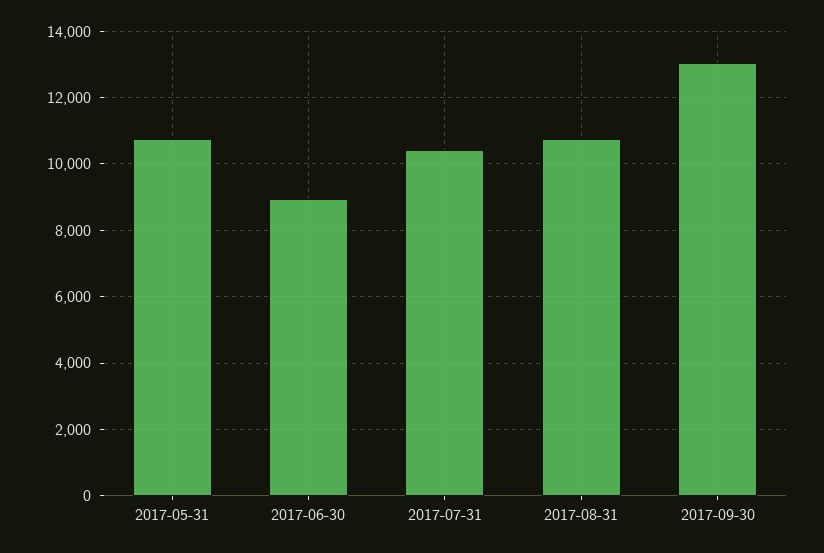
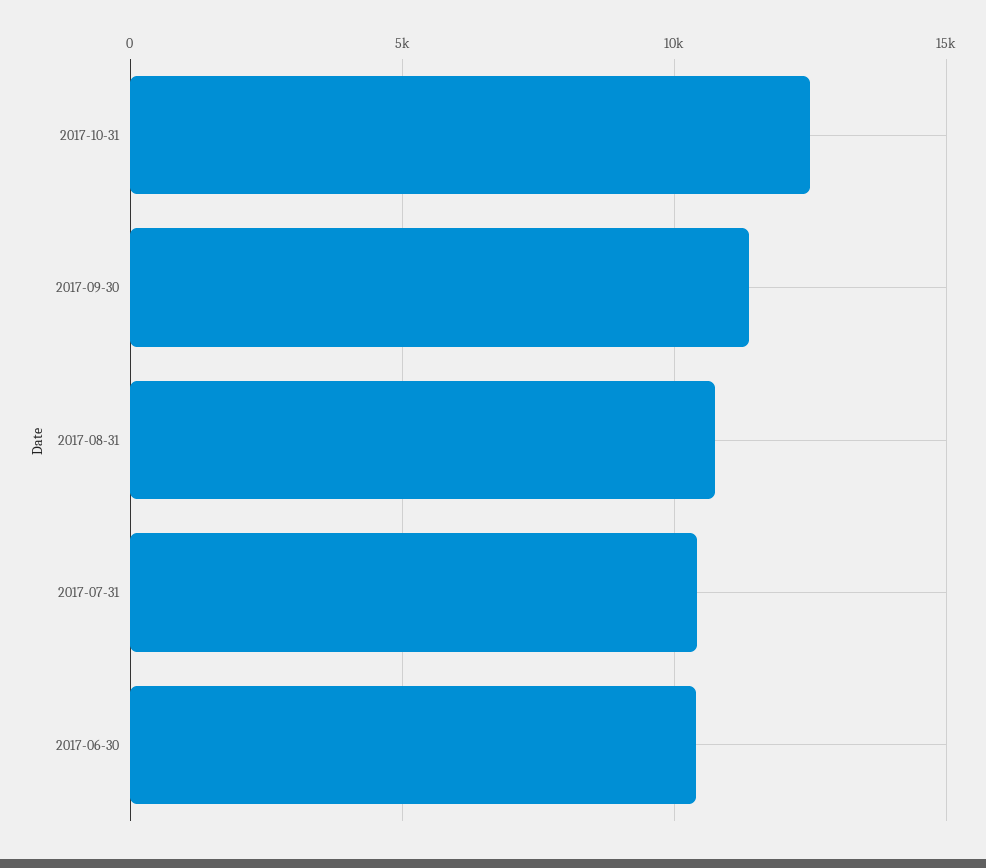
2017-05-31: 10800 -> none
2017-06-30: 9000 -> 10500
2017-09-30: 13000 -> 11500
2017-10-31: none -> 12500

